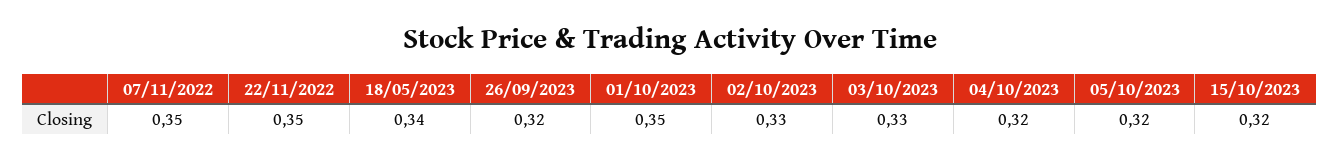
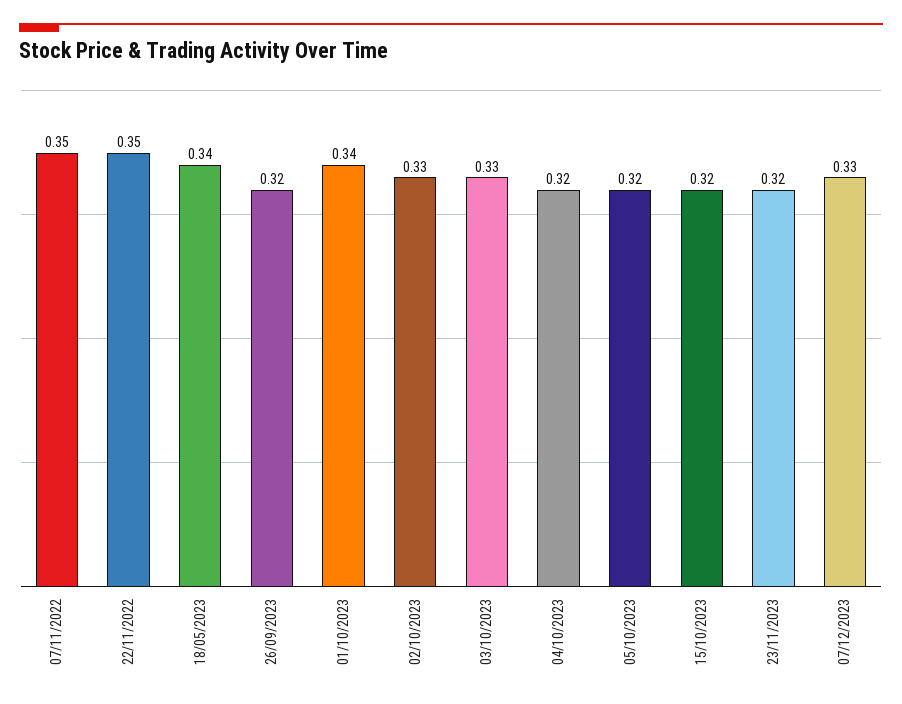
01/10/2023: 0.35 -> 0.34
23/11/2023: none -> 0.32
07/12/2023: none -> 0.33

